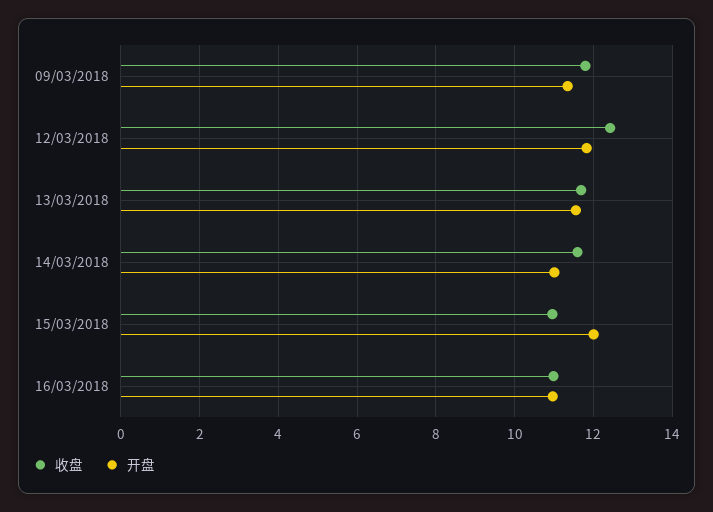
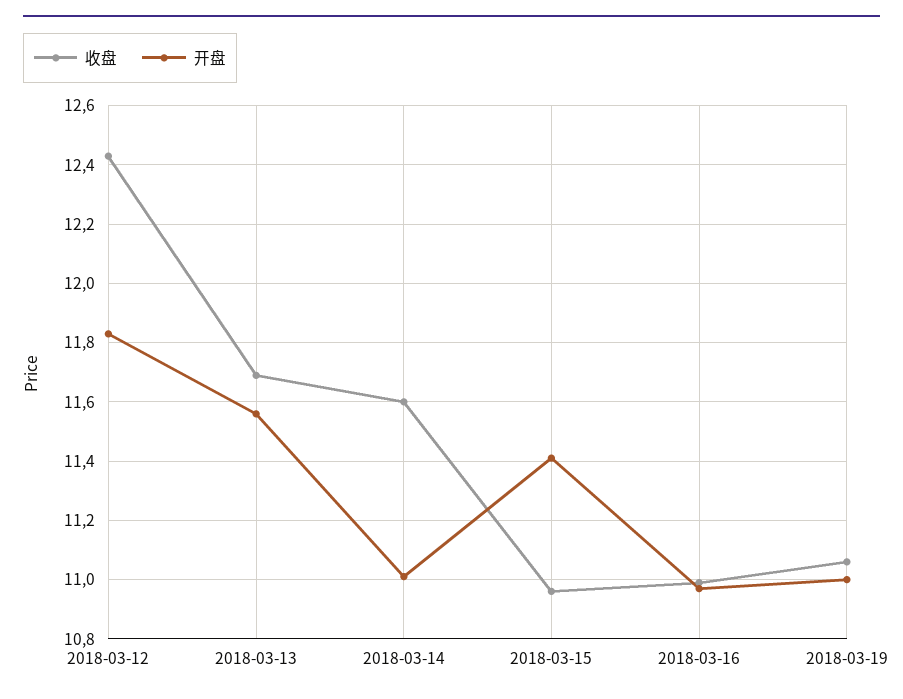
收盘, 09/03/2018: 11.8 -> none
开盘, 09/03/2018: 11.4 -> none
开盘, 15/03/2018: 12 -> 11.4
收盘, 2018-03-19: none -> 11.05
开盘, 2018-03-19: none -> 11

